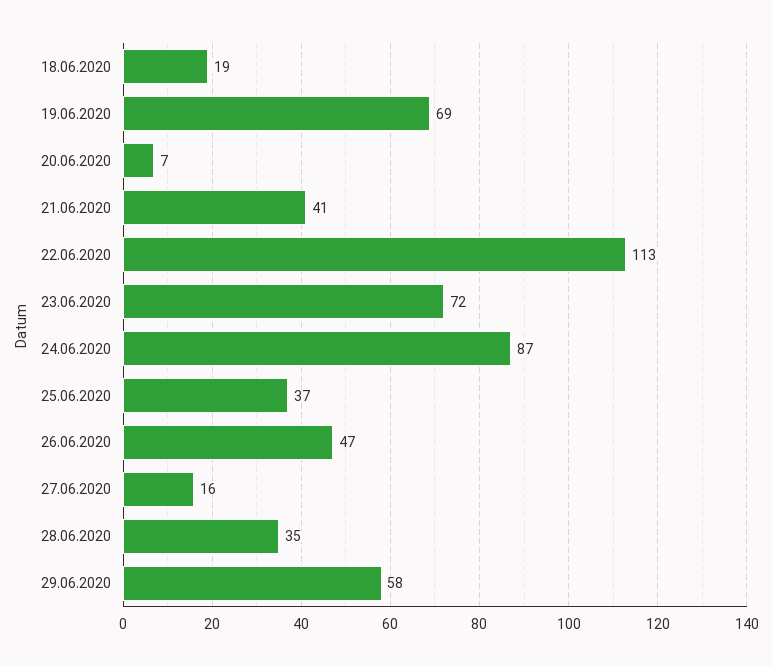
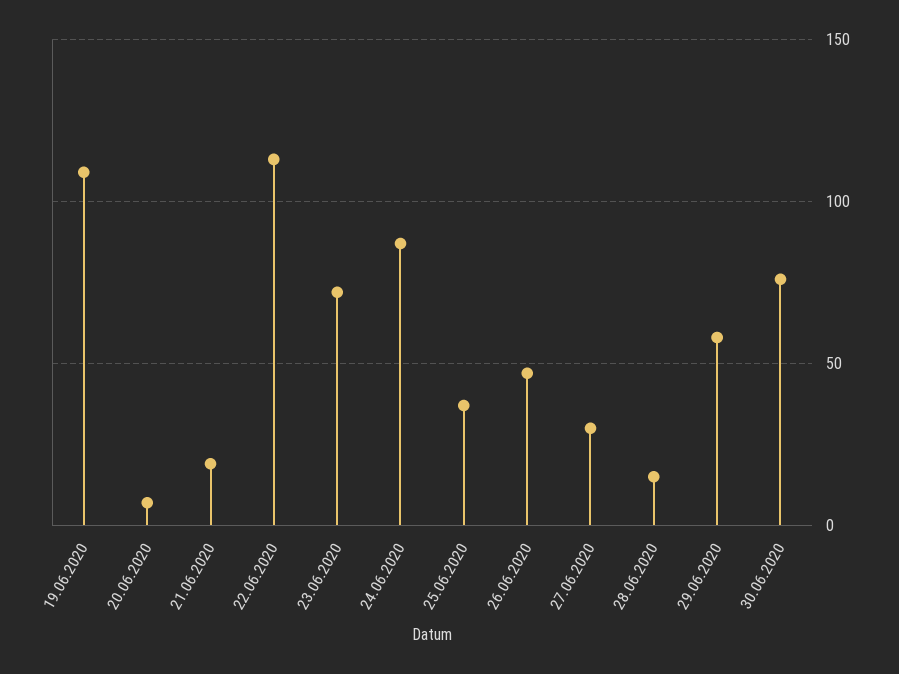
18.06.2020: 19 -> none
19.06.2020: 69 -> 110
21.06.2020: 41 -> 20
27.06.2020: 16 -> 30
28.06.2020: 35 -> 15
30.06.2020: none -> 75

